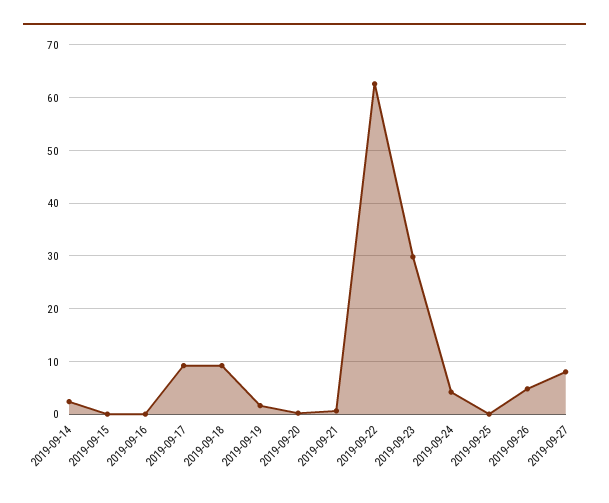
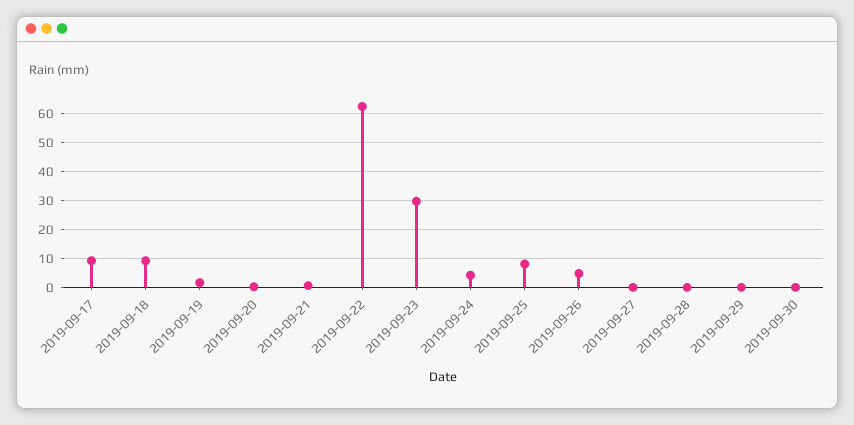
2019-09-14: 2 -> none
2019-09-15: 0 -> none
2019-09-16: 0 -> none
2019-09-25: 0 -> 7.5
2019-09-27: 8 -> 0
2019-09-28: none -> 0
2019-09-29: none -> 0
2019-09-30: none -> 0

